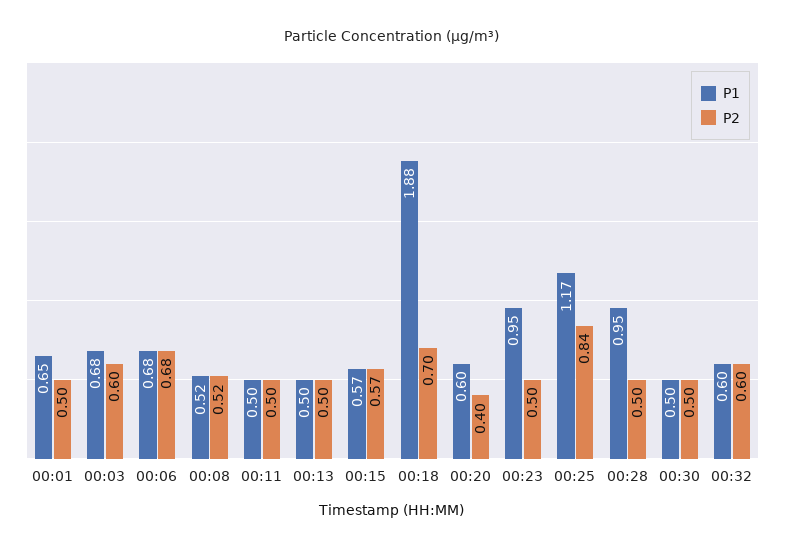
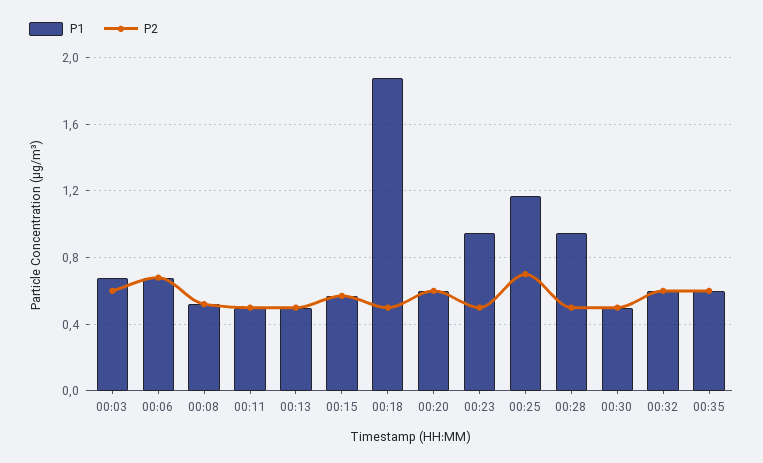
P1, 00:01: 0.65 -> none
P2, 00:01: 0.5 -> none
P2, 00:18: 0.7 -> 0.5
P2, 00:20: 0.4 -> 0.6
P2, 00:25: 0.84 -> 0.7
P1, 00:35: none -> 0.6
P2, 00:35: none -> 0.6

